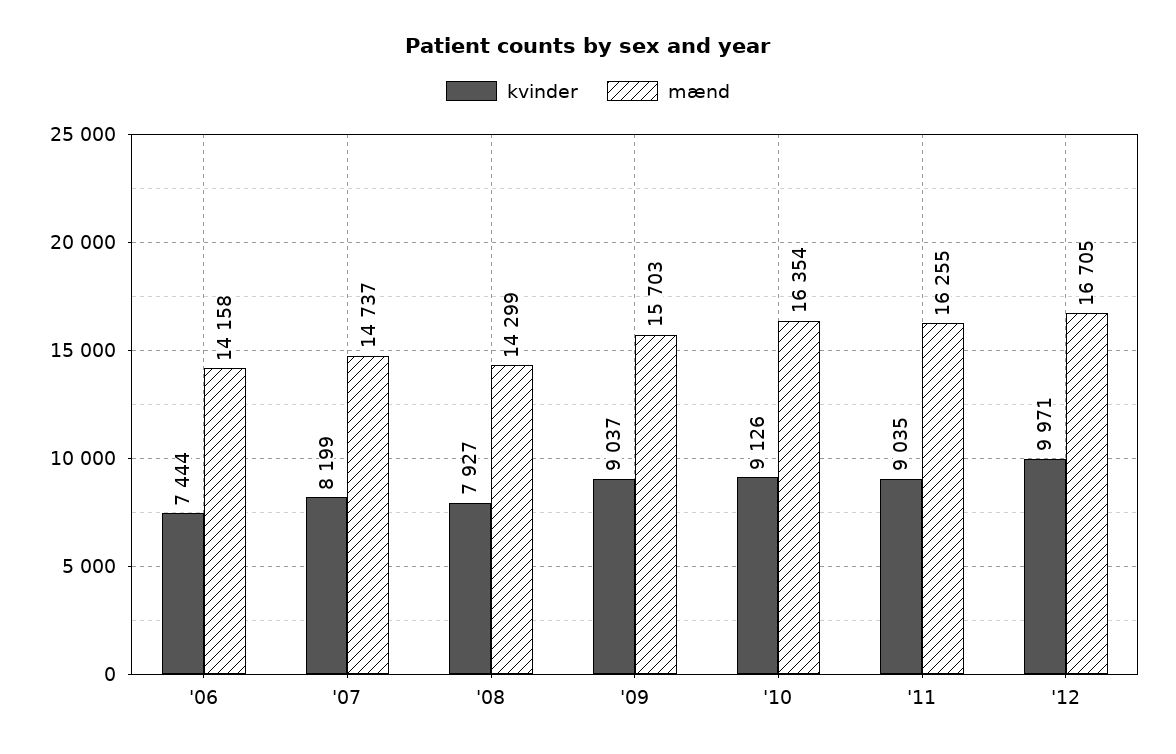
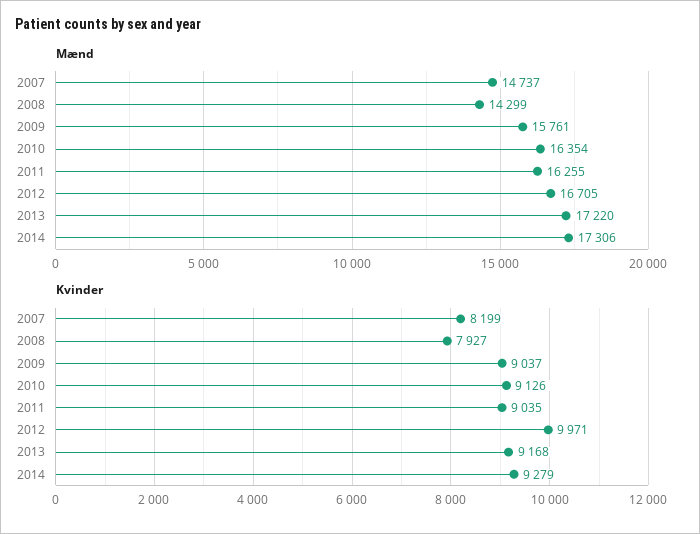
kvinder, '06: 7444 -> none
mænd, '06: 14158 -> none
mænd, '09: 15703 -> 15761
mænd, 2013: none -> 17220
mænd, 2014: none -> 17306
kvinder, 2013: none -> 9168
kvinder, 2014: none -> 9279

